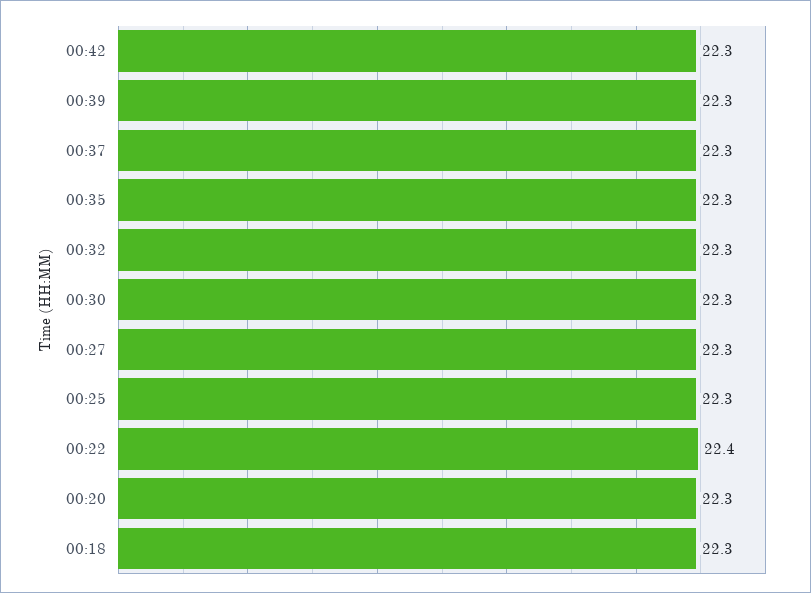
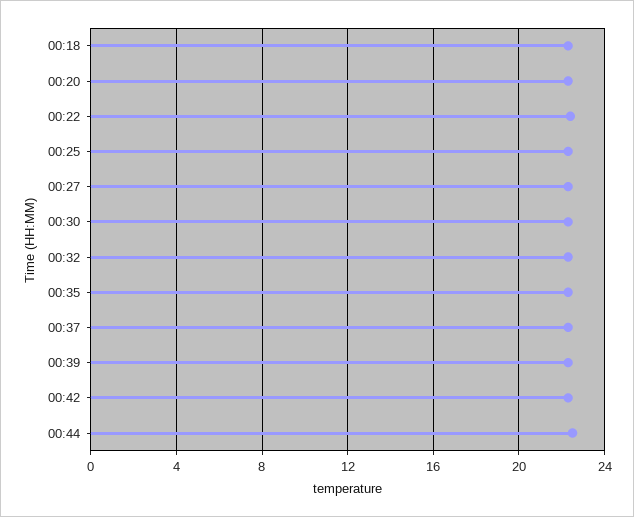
00:44: none -> 22.5

